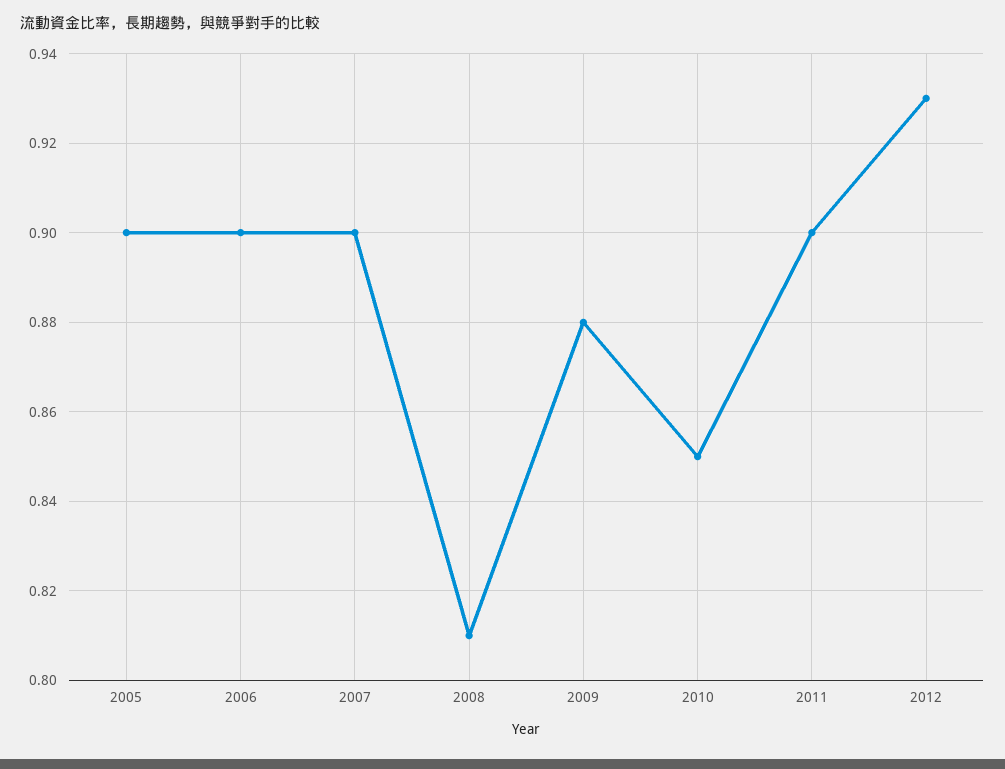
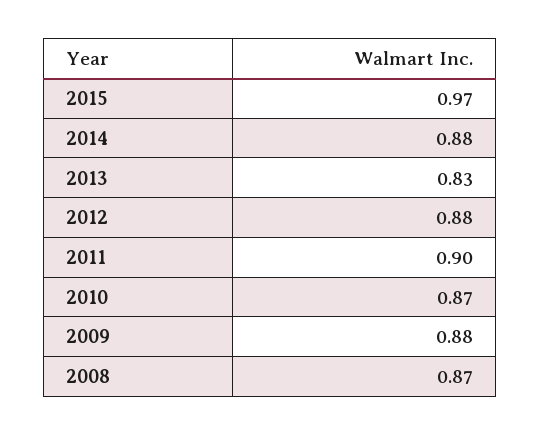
2005: 0.9 -> none
2006: 0.9 -> none
2007: 0.9 -> none
2008: 0.81 -> 0.87
2010: 0.85 -> 0.87
2012: 0.93 -> 0.88
2015: none -> 0.97
2014: none -> 0.88
2013: none -> 0.83

